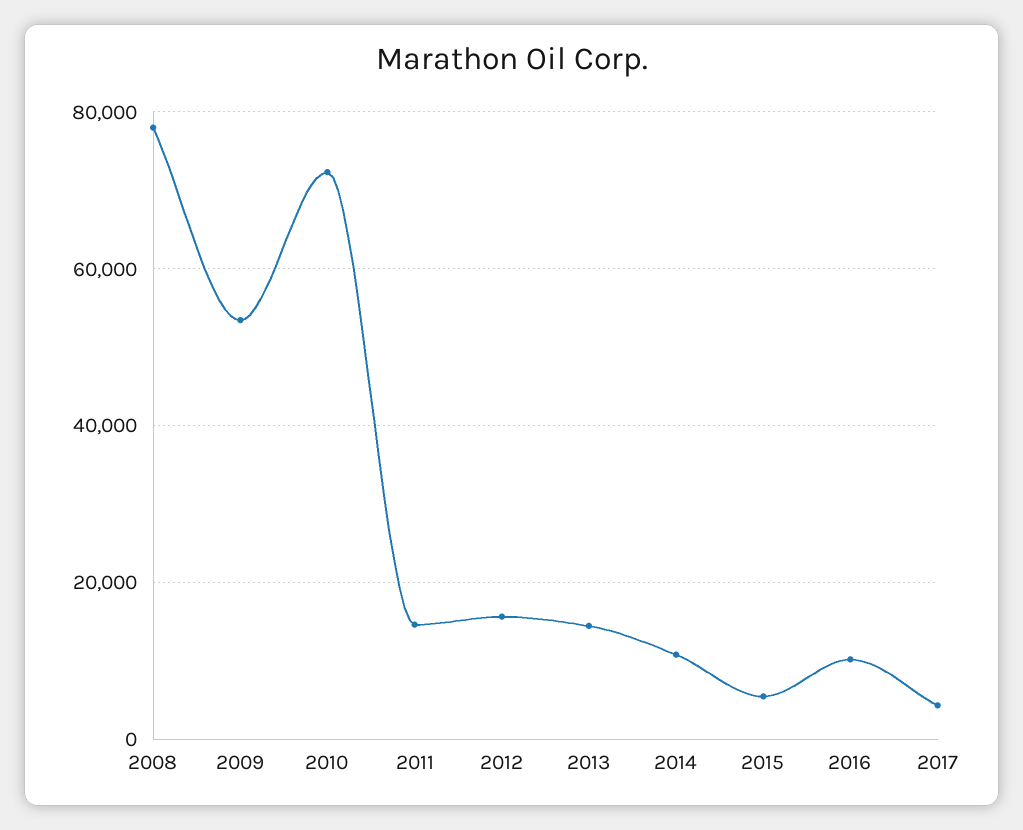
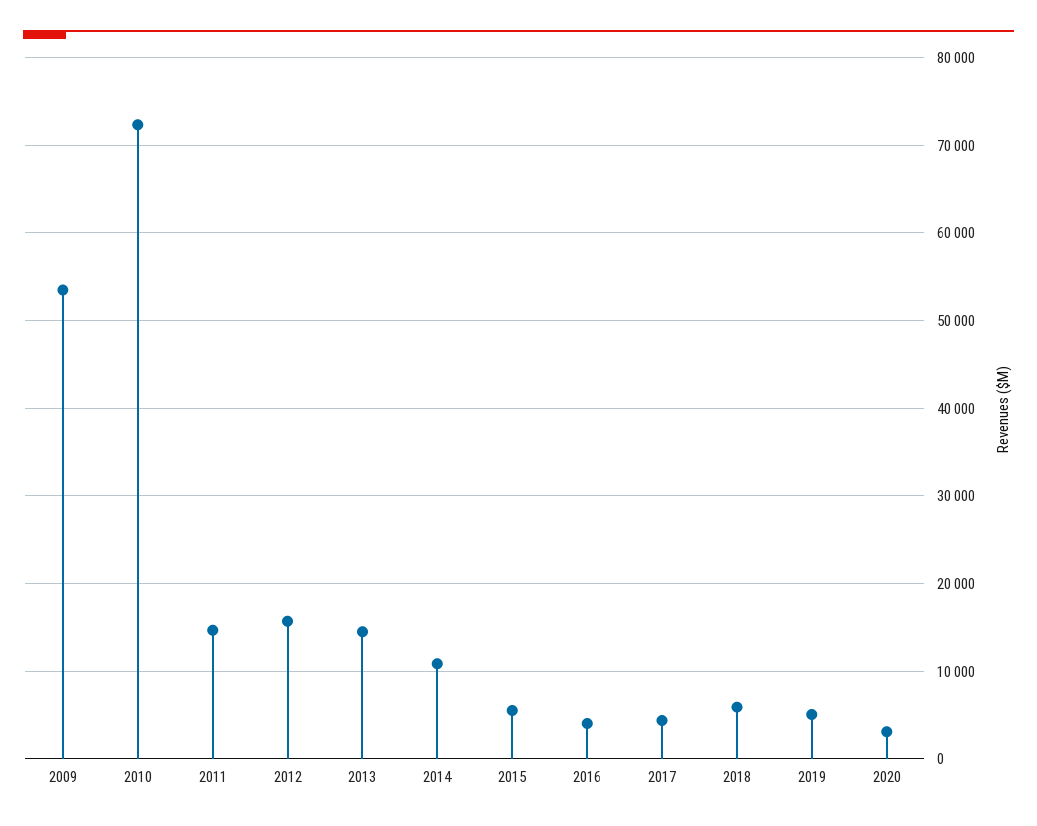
2008: 78000 -> none
2016: 10000 -> 4000
2018: none -> 6000
2019: none -> 5000
2020: none -> 3000

